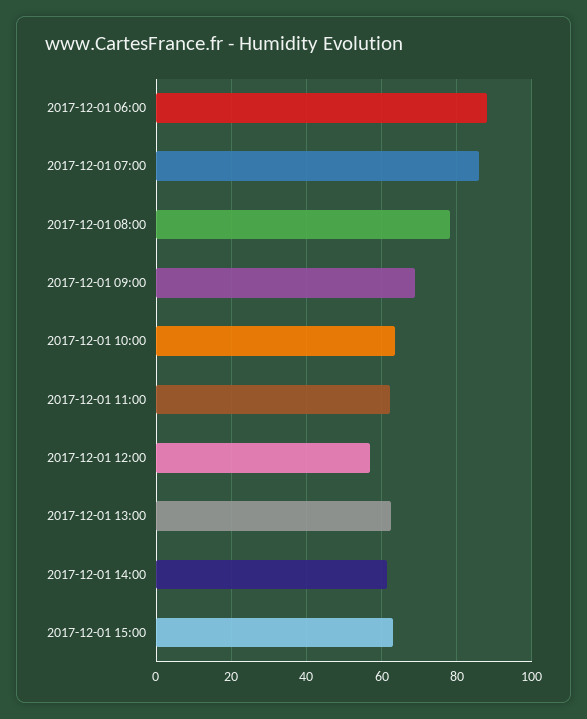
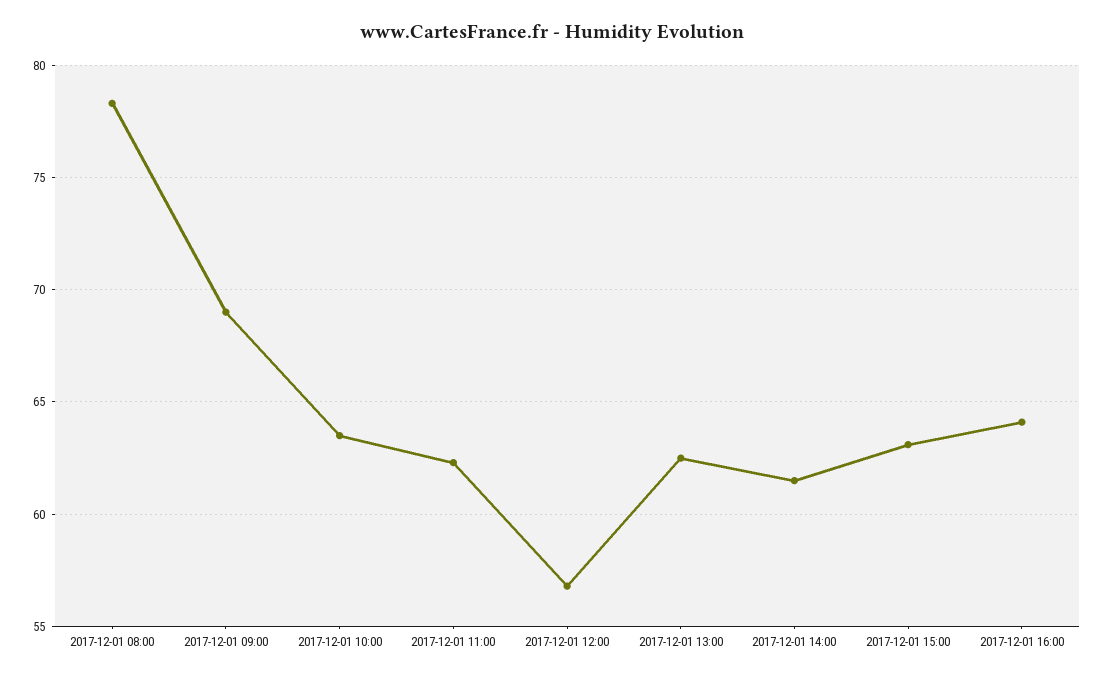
2017-12-01 06:00: 88 -> none
2017-12-01 07:00: 86 -> none
2017-12-01 16:00: none -> 64

